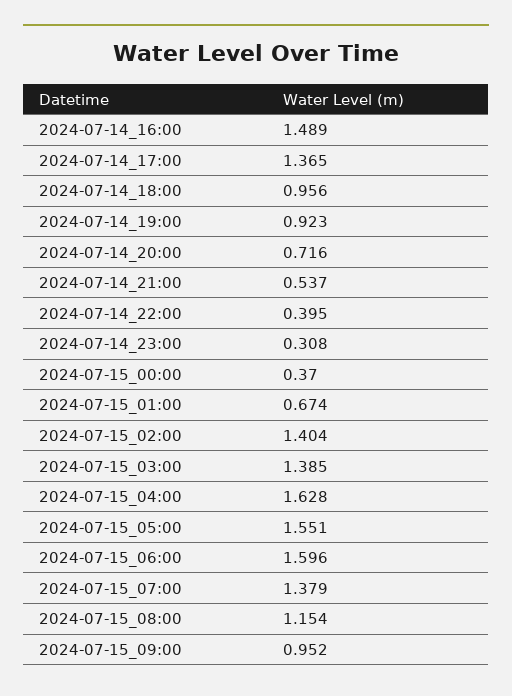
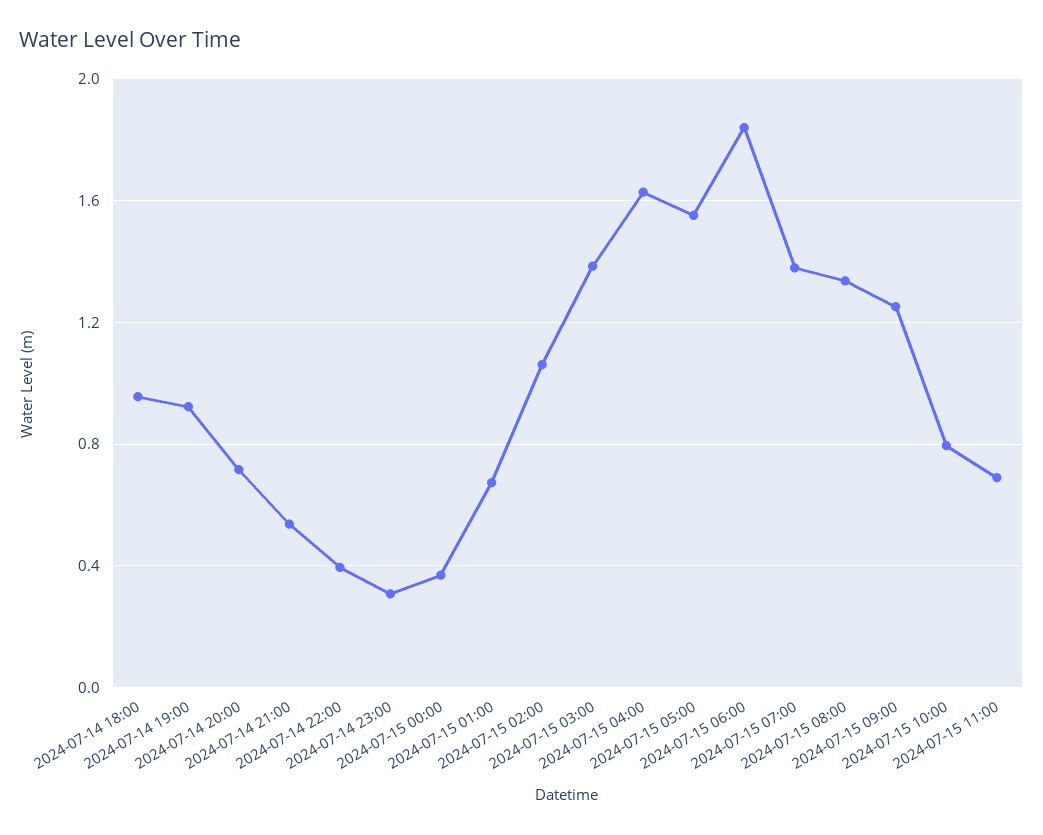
2024-07-14_16:00: 1.489 -> none
2024-07-14_17:00: 1.365 -> none
2024-07-15_02:00: 1.404 -> 1.05
2024-07-15_06:00: 1.596 -> 1.85
2024-07-15_08:00: 1.154 -> 1.35
2024-07-15_09:00: 0.952 -> 1.25
2024-07-15 10:00: none -> 0.8
2024-07-15 11:00: none -> 0.7

